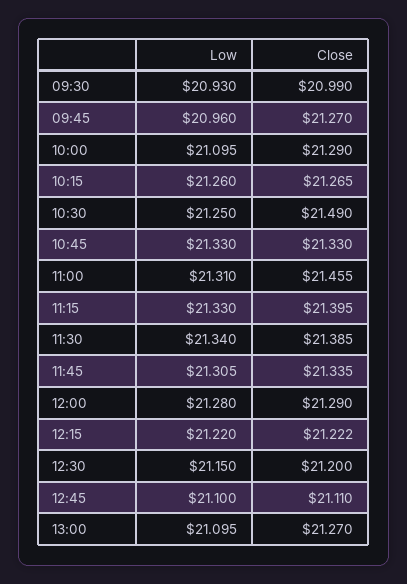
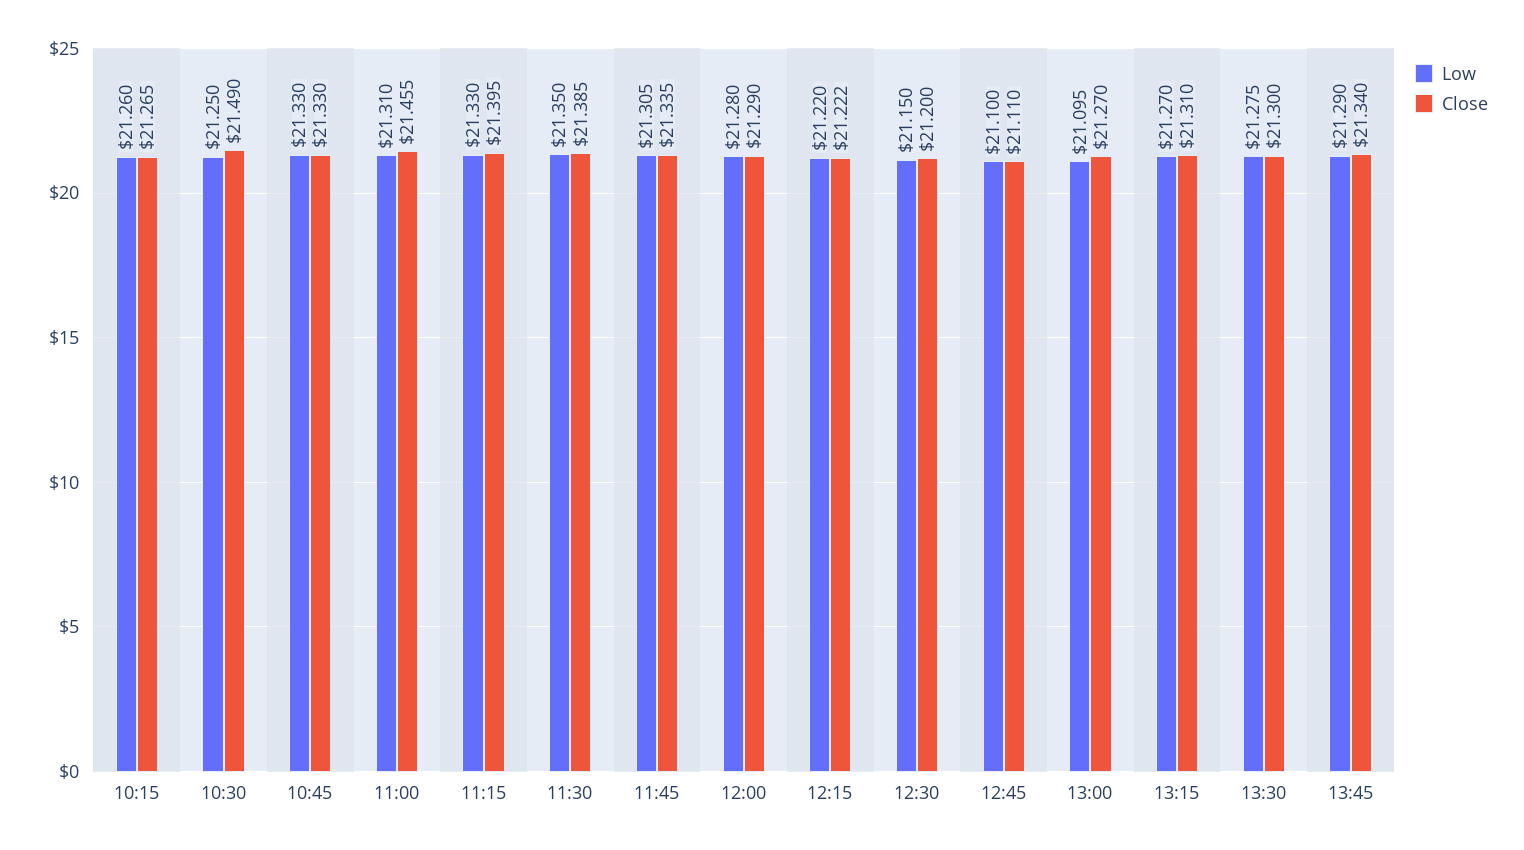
Low, 09:30: 20.93 -> none
Close, 09:30: 20.99 -> none
Low, 09:45: 20.96 -> none
Close, 09:45: 21.27 -> none
Low, 10:00: 21.095 -> none
Close, 10:00: 21.29 -> none
Low, 11:30: 21.34 -> 21.35
Low, 13:15: none -> 21.27
Close, 13:15: none -> 21.31
Low, 13:30: none -> 21.275
Close, 13:30: none -> 21.3
Low, 13:45: none -> 21.29
Close, 13:45: none -> 21.34

